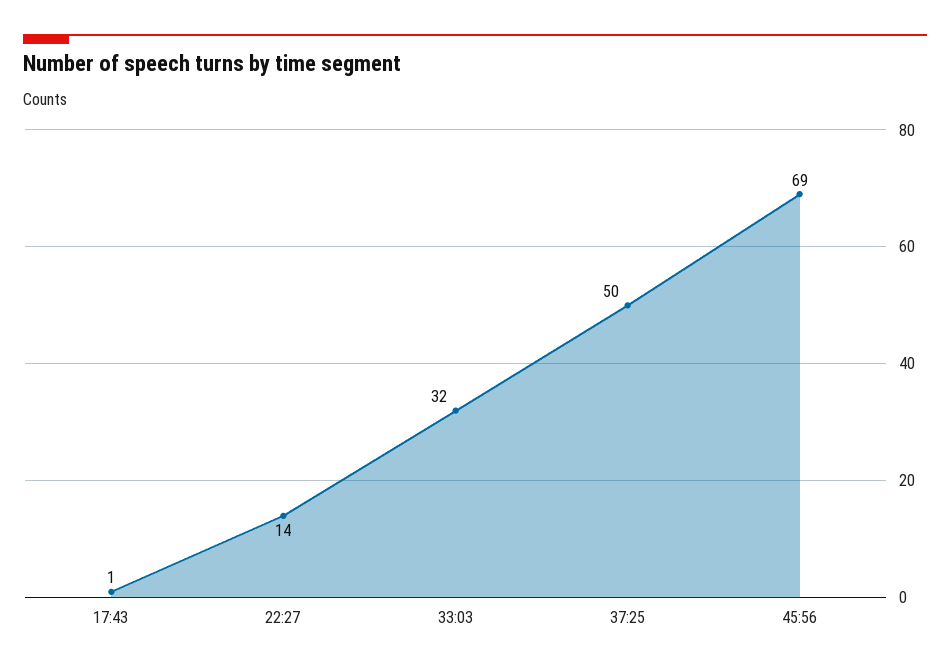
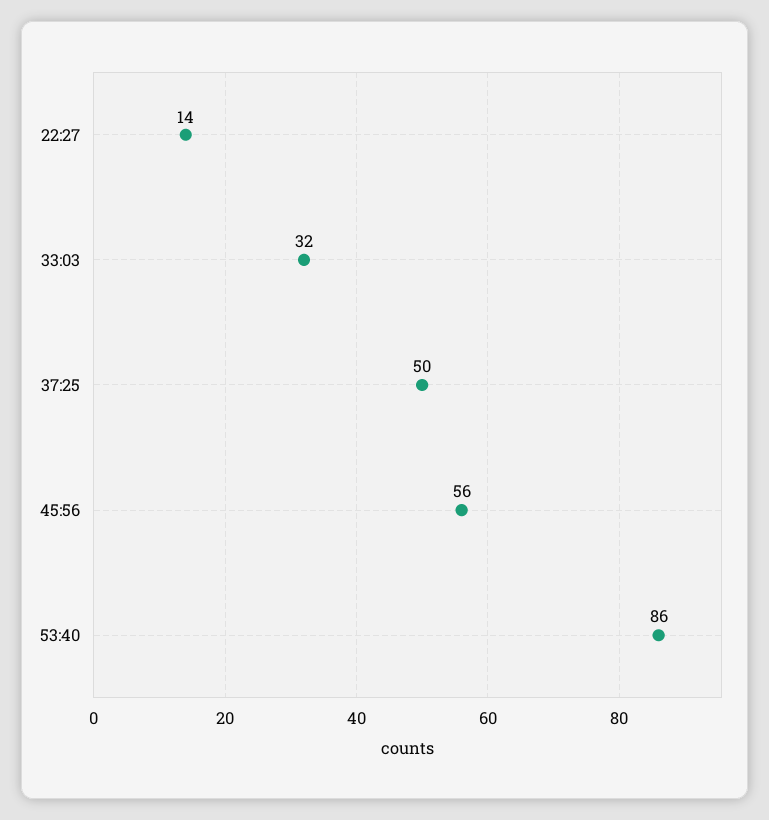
17:43: 1 -> none
45:56: 69 -> 56
53:40: none -> 86

